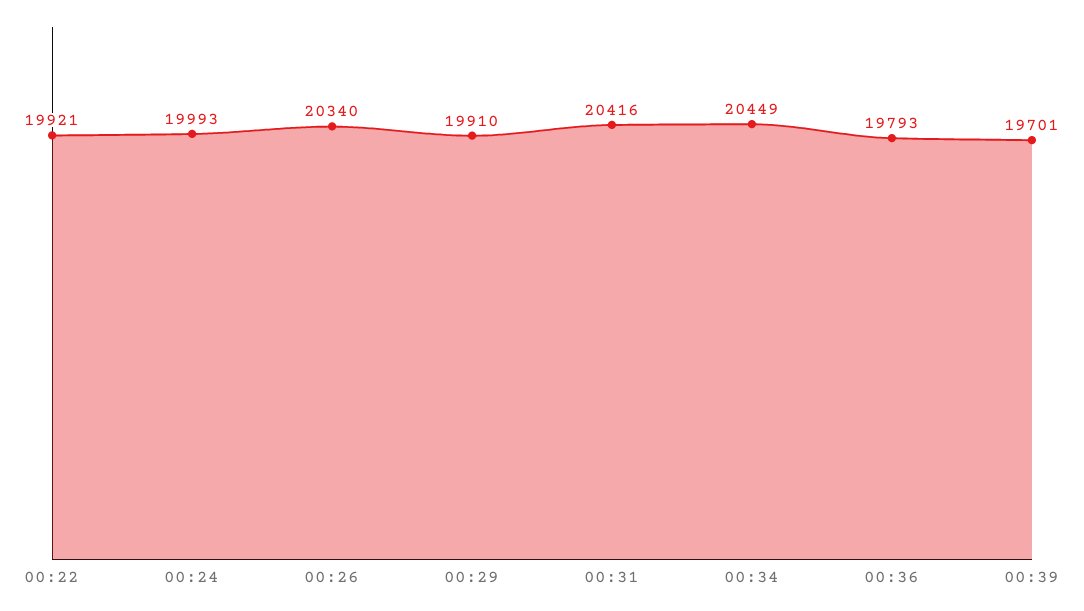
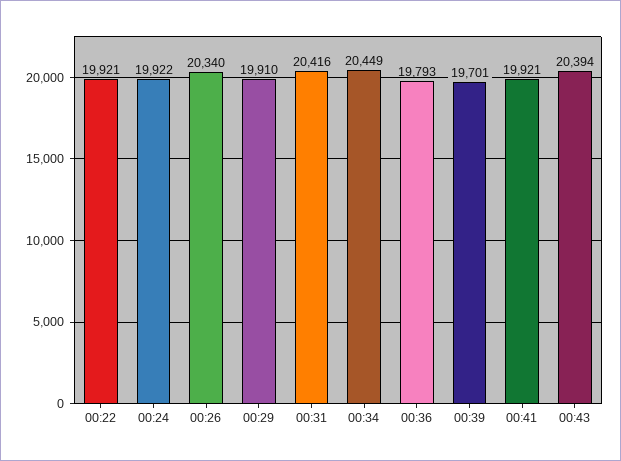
00:24: 19993 -> 19922
00:41: none -> 19921
00:43: none -> 20394

